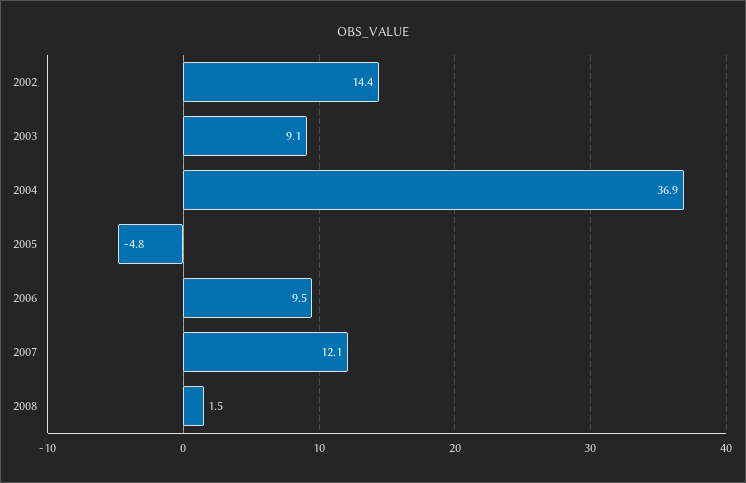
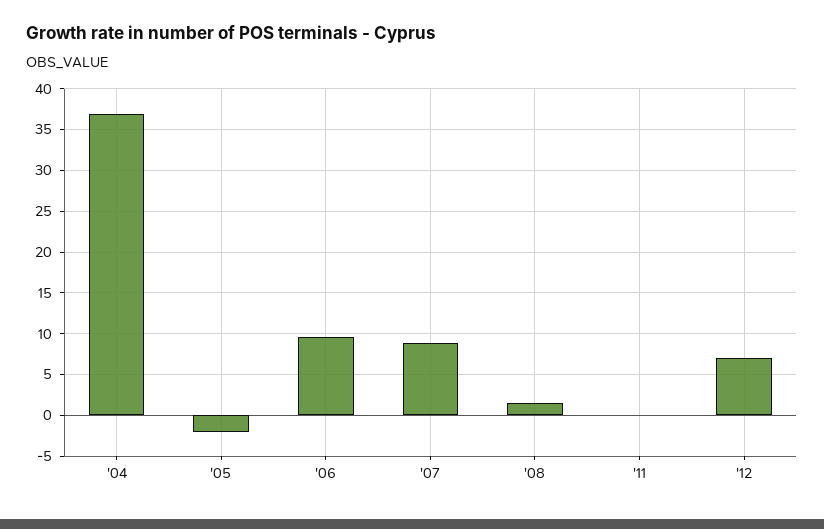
2002: 14.4 -> none
2003: 9.1 -> none
2005: -4.8 -> -2
2007: 12.1 -> 9
'11: none -> 0
'12: none -> 7

